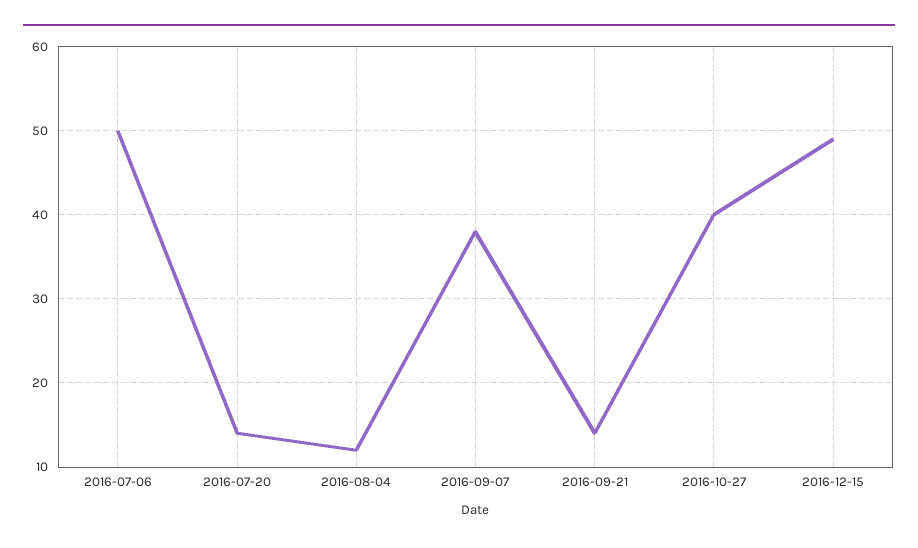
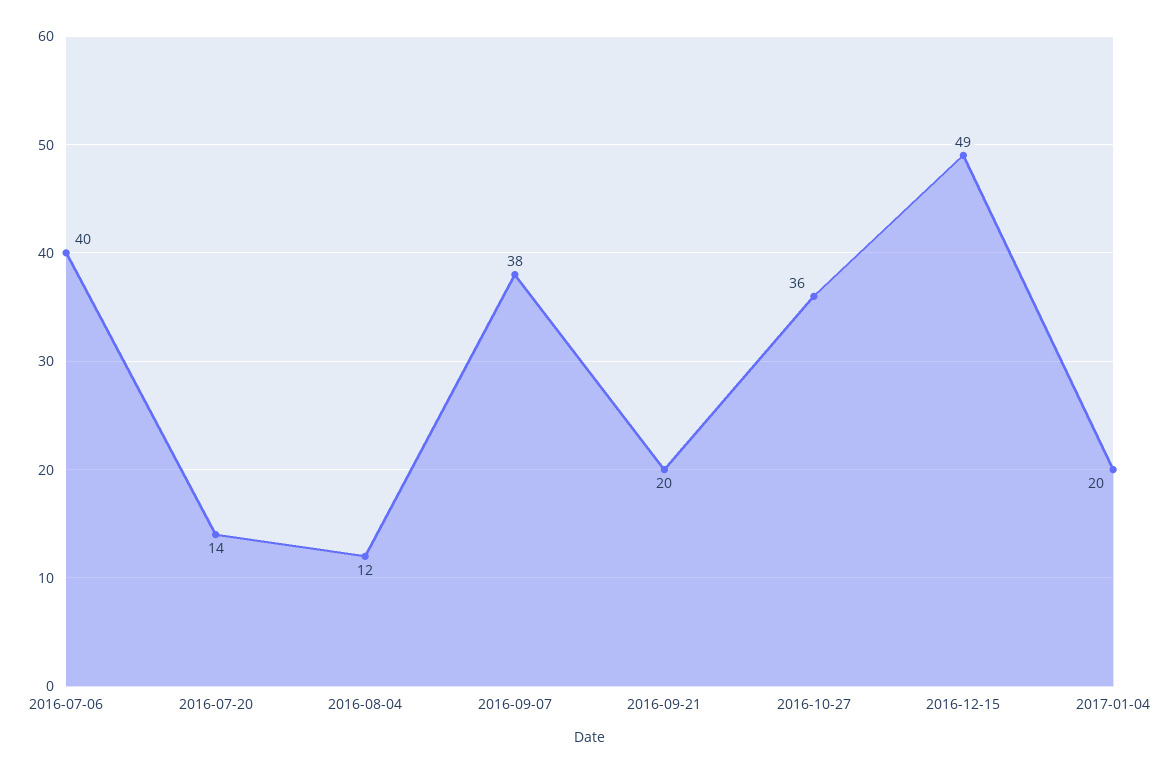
2016-07-06: 50 -> 40
2016-09-21: 14 -> 20
2016-10-27: 40 -> 36
2017-01-04: none -> 20

